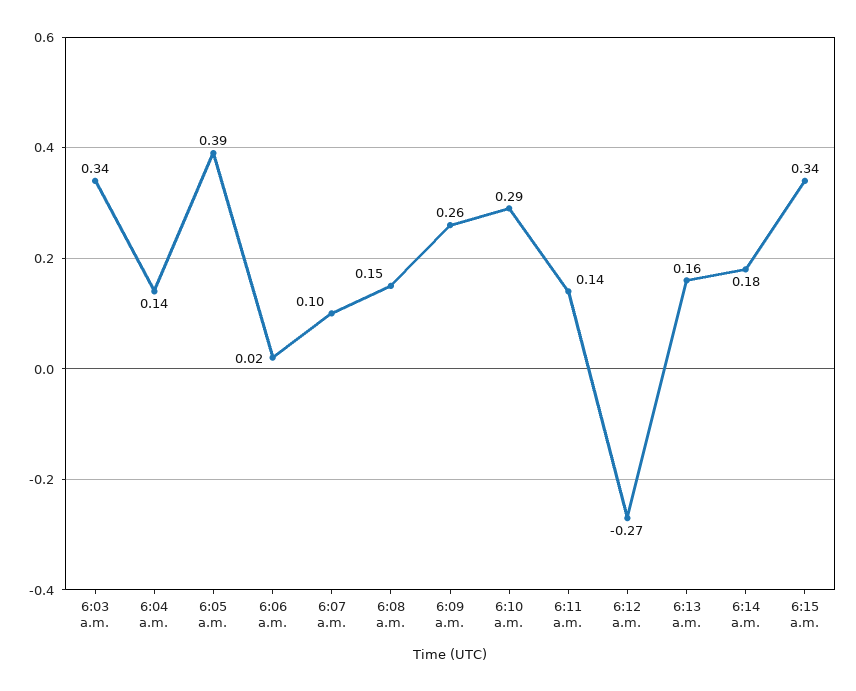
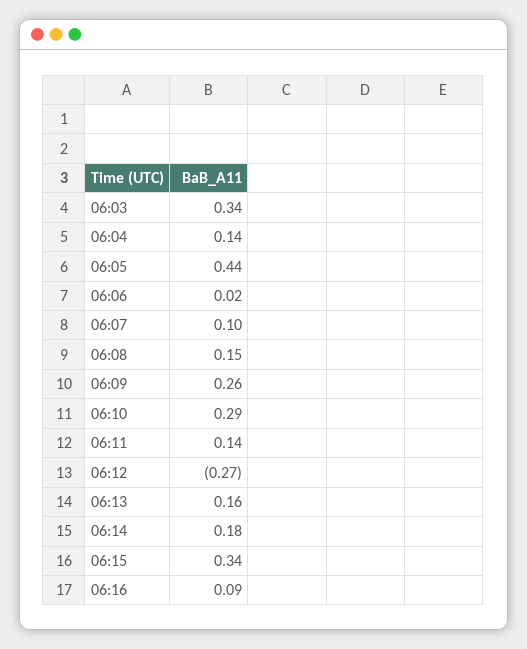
6:05 a.m.: 0.39 -> 0.44
06:16: none -> 0.09

